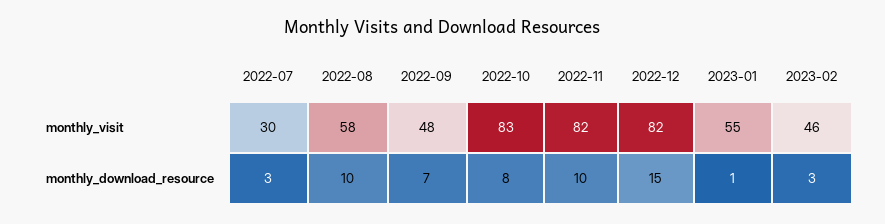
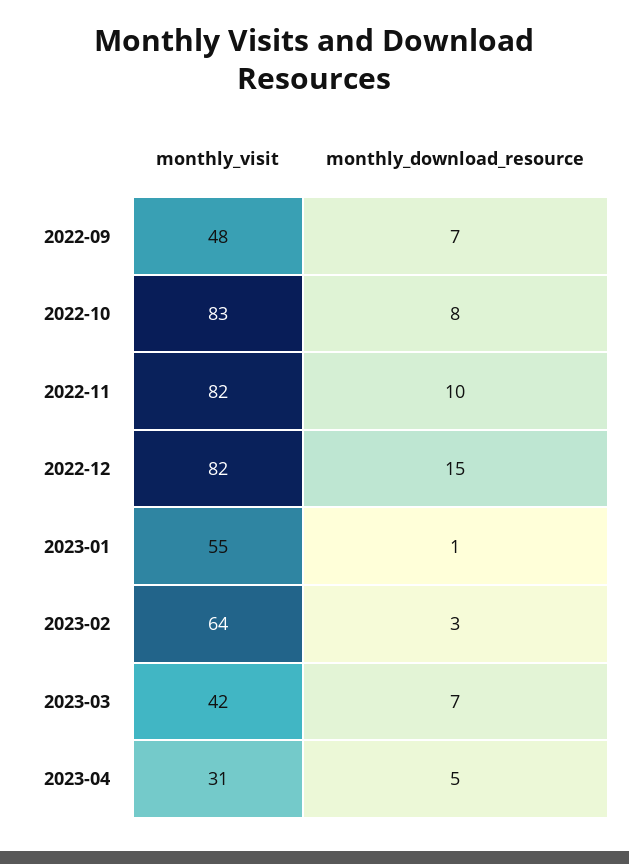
2022-07, monthly_visit: 30 -> none
2022-08, monthly_visit: 58 -> none
2023-02, monthly_visit: 46 -> 64
2022-07, monthly_download_resource: 3 -> none
2022-08, monthly_download_resource: 10 -> none
2023-03, monthly_visit: none -> 42
2023-03, monthly_download_resource: none -> 7
2023-04, monthly_visit: none -> 31
2023-04, monthly_download_resource: none -> 5

